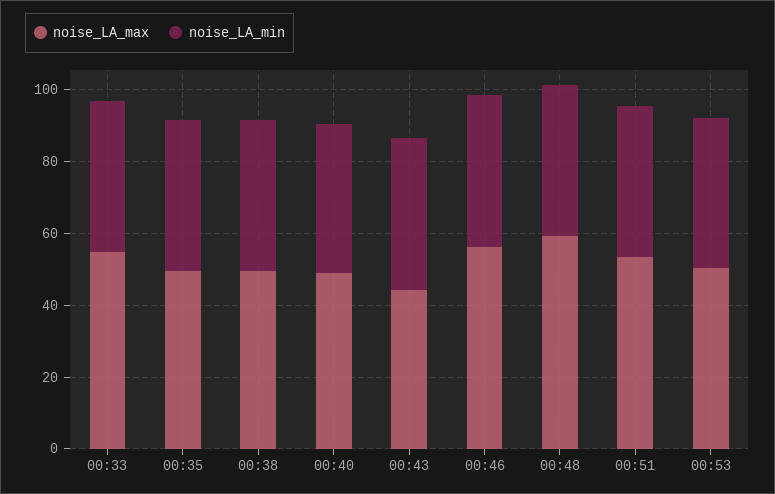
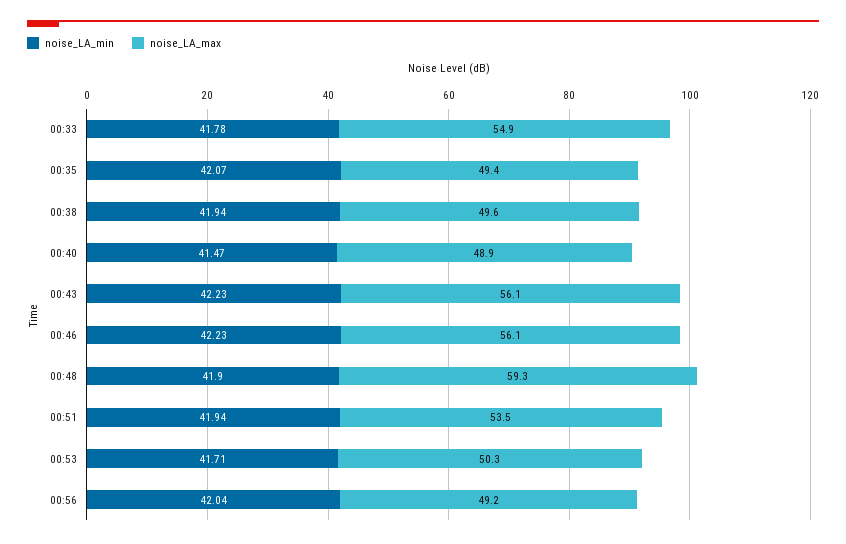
noise_LA_max, 00:43: 45 -> 56.1
noise_LA_min, 00:56: none -> 42.04
noise_LA_max, 00:56: none -> 49.2

